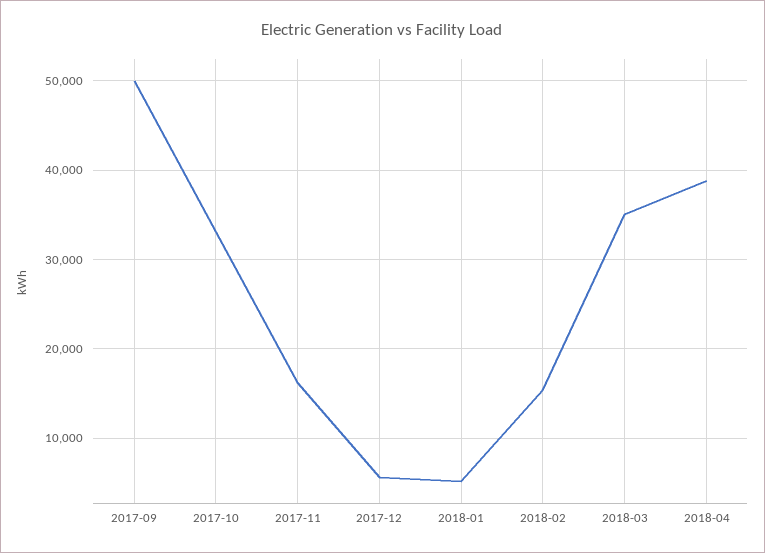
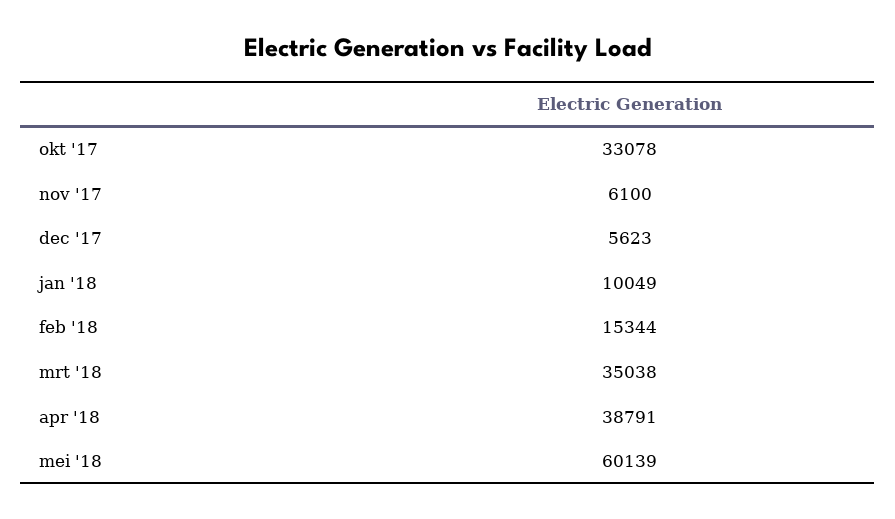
2017-09: 50000 -> none
2017-11: 16000 -> 6100
2018-01: 5000 -> 10049
mei '18: none -> 60139

